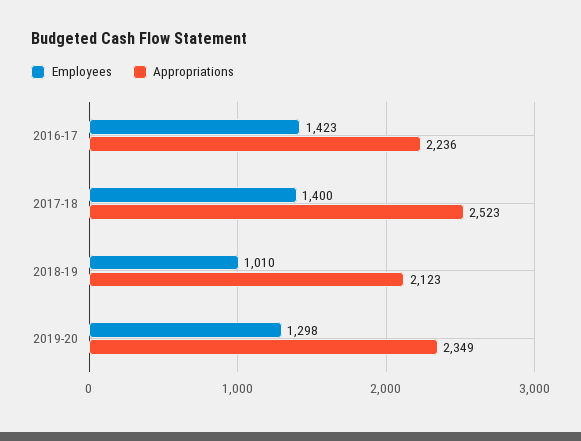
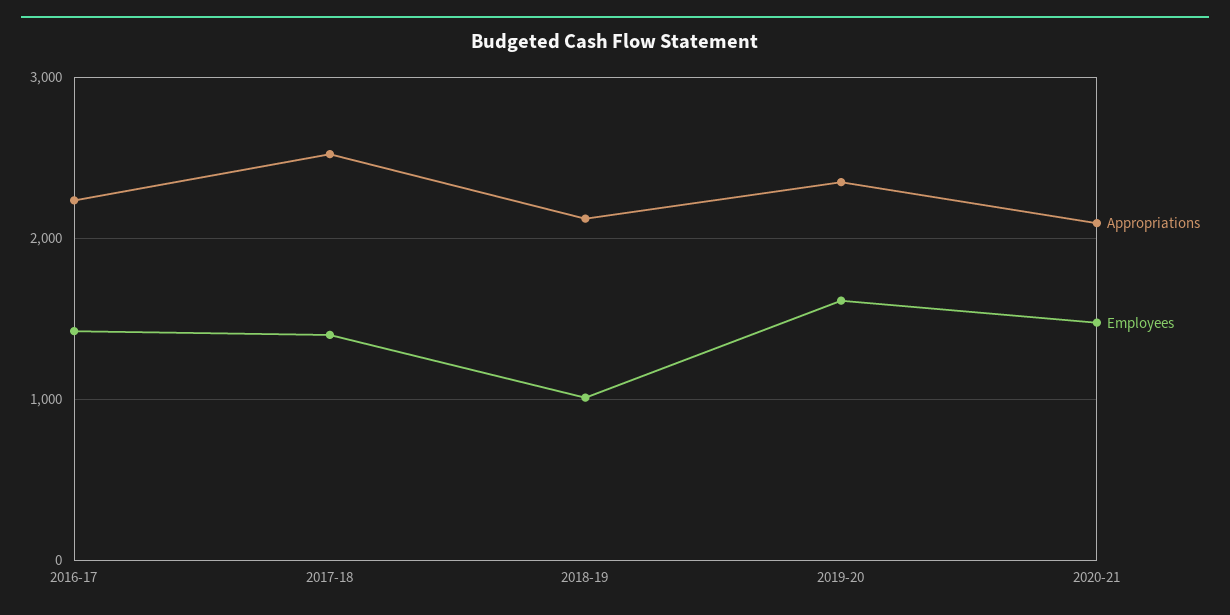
Employees, 2019-20: 1298 -> 1600
Appropriations, 2020-21: none -> 2100
Employees, 2020-21: none -> 1500

